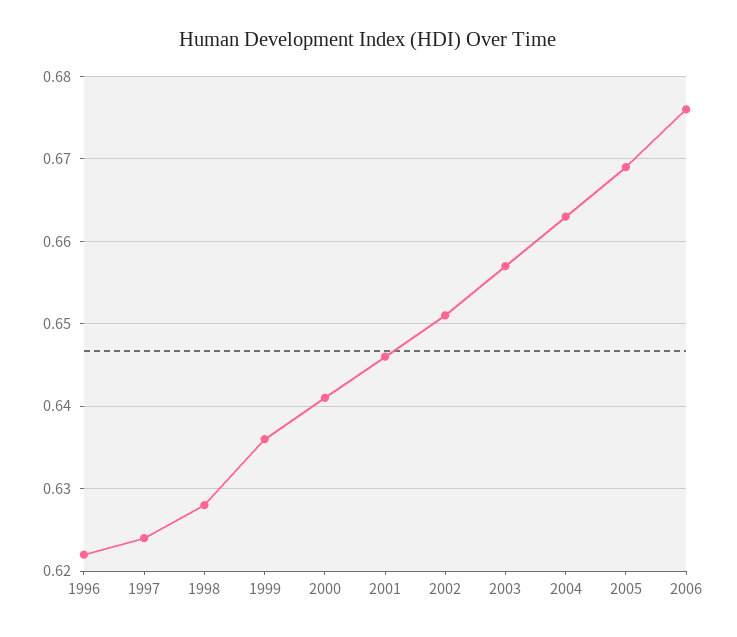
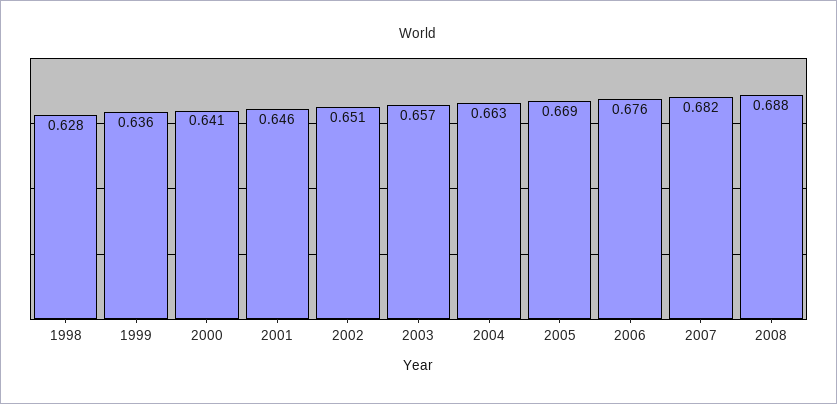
1996: 0.622 -> none
1997: 0.624 -> none
2007: none -> 0.682
2008: none -> 0.688

